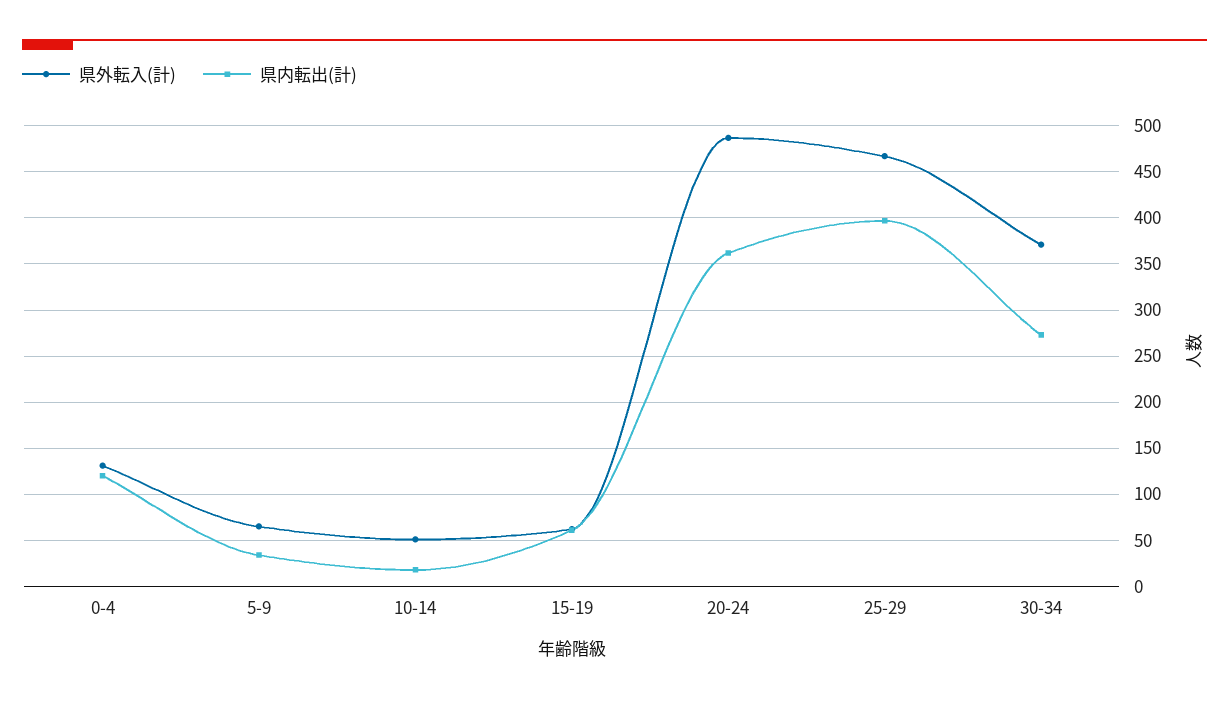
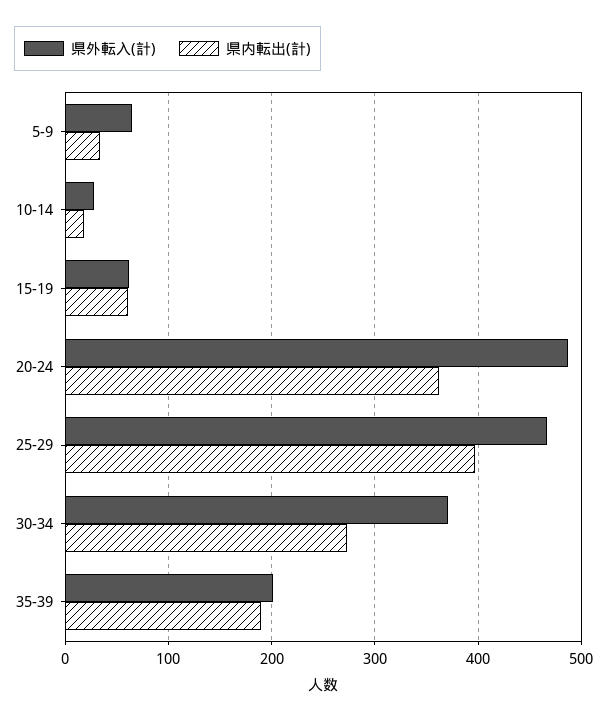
県外転入(計), 0-4: 130 -> none
県内転出(計), 0-4: 120 -> none
県外転入(計), 10-14: 50 -> 30
県外転入(計), 35-39: none -> 200
県内転出(計), 35-39: none -> 190

